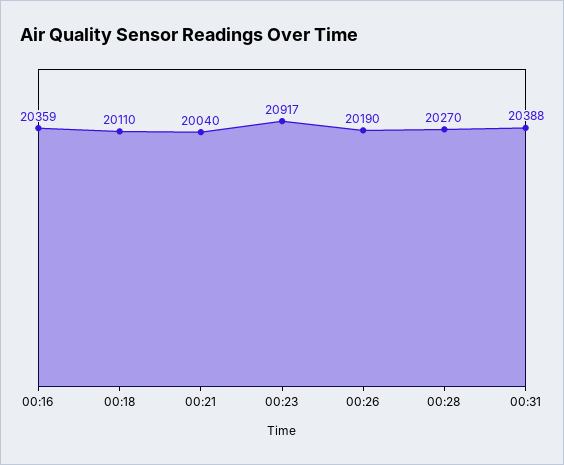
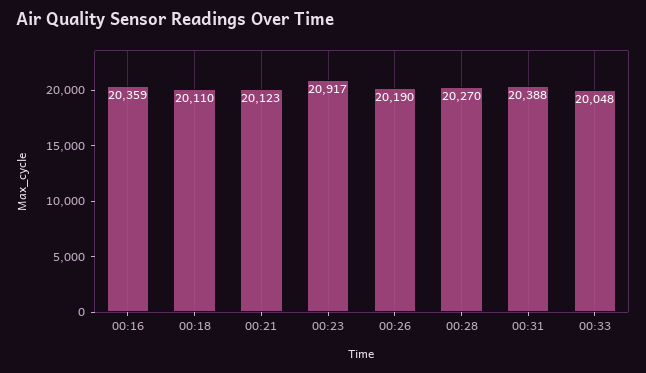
00:21: 20040 -> 20123
00:33: none -> 20048

